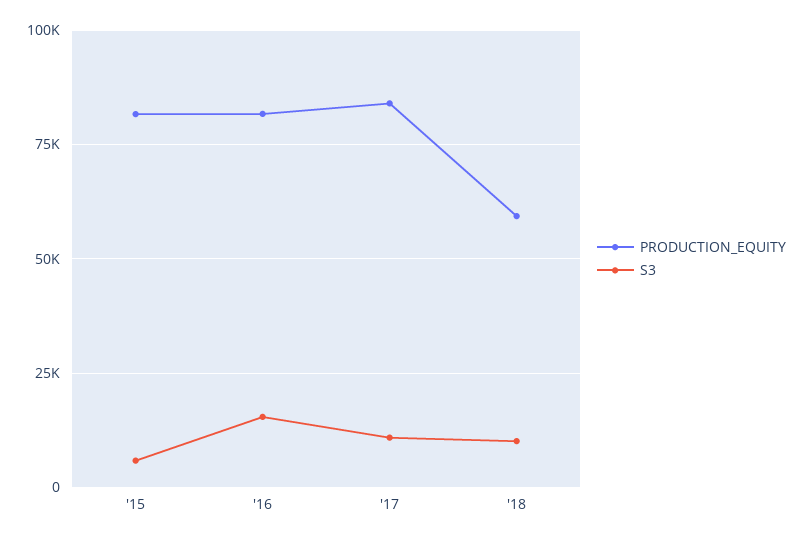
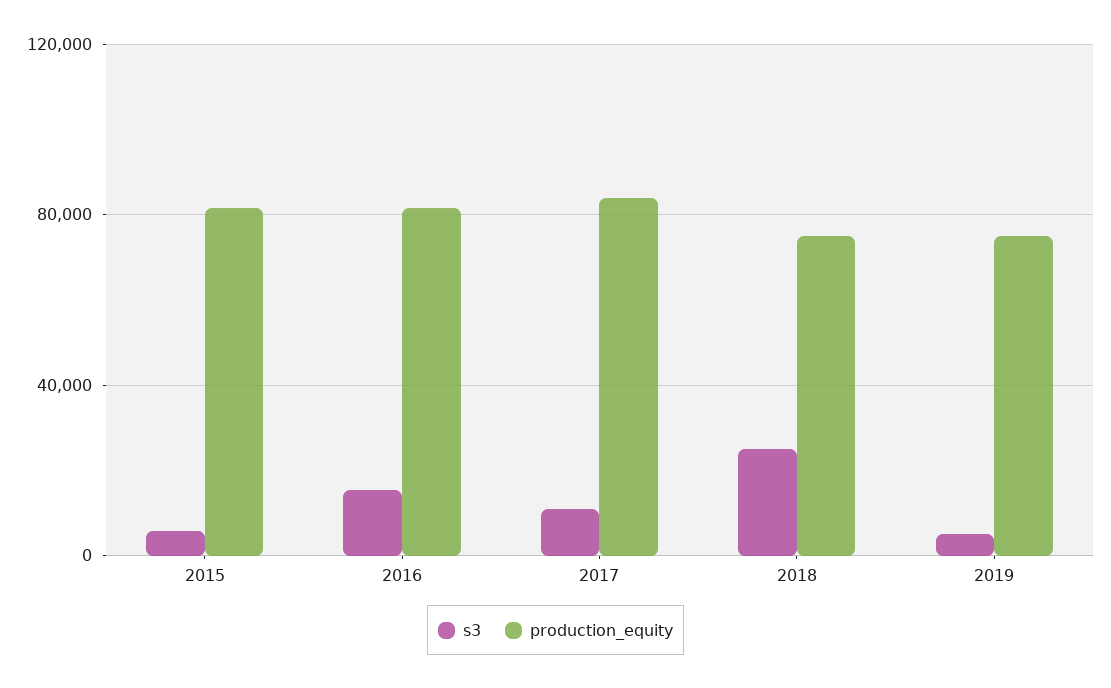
PRODUCTION_EQUITY, '18: 60000 -> 75000
S3, '18: 10000 -> 25000
S3, 2019: none -> 5000
PRODUCTION_EQUITY, 2019: none -> 75000

